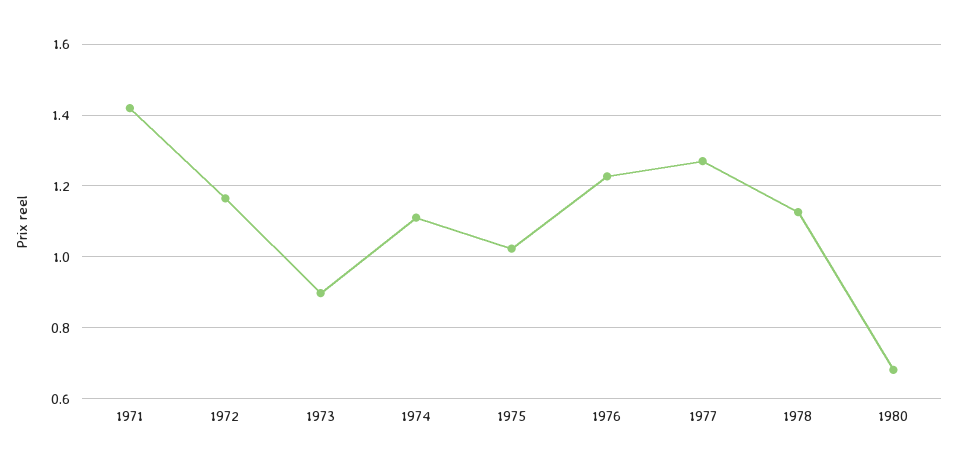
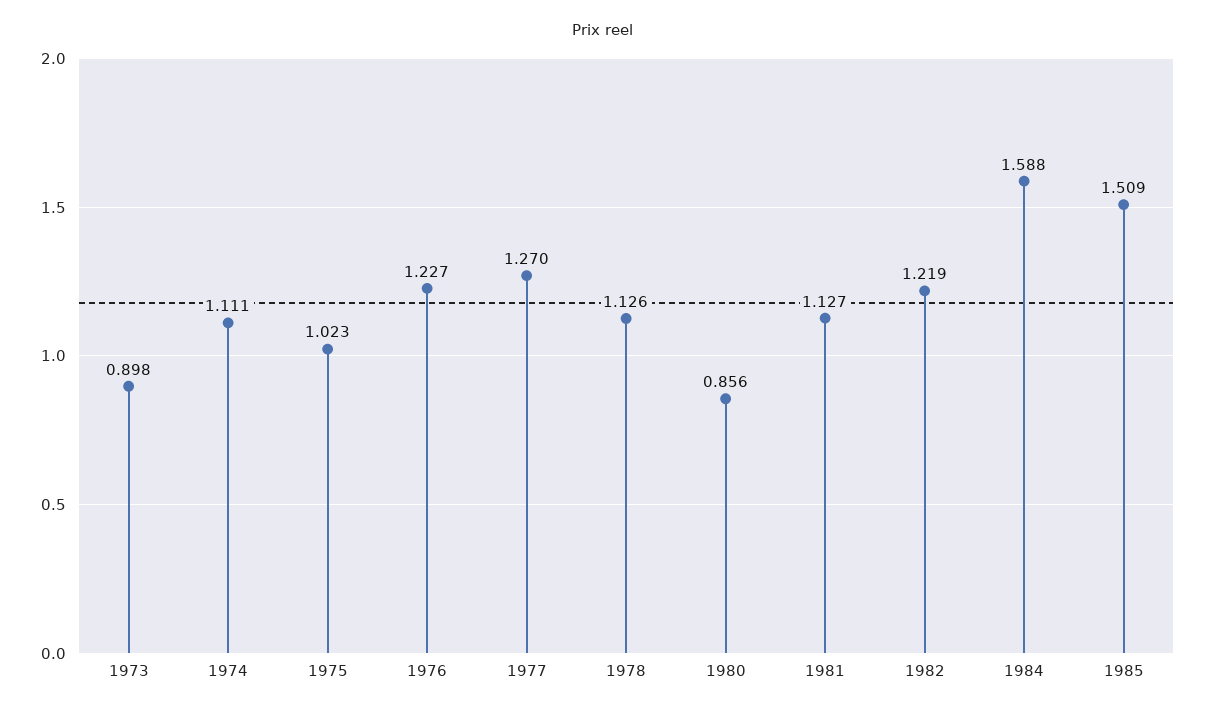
1971: 1.42 -> none
1972: 1.16 -> none
1980: 0.68 -> 0.856
1981: none -> 1.127
1982: none -> 1.219
1984: none -> 1.588
1985: none -> 1.509

